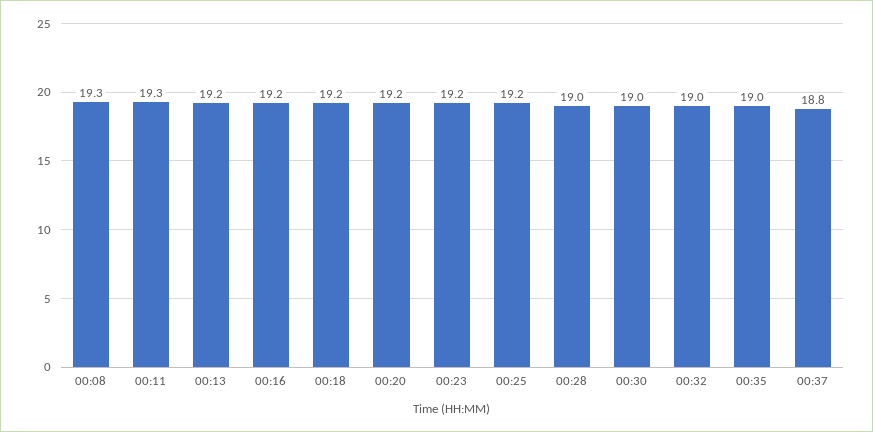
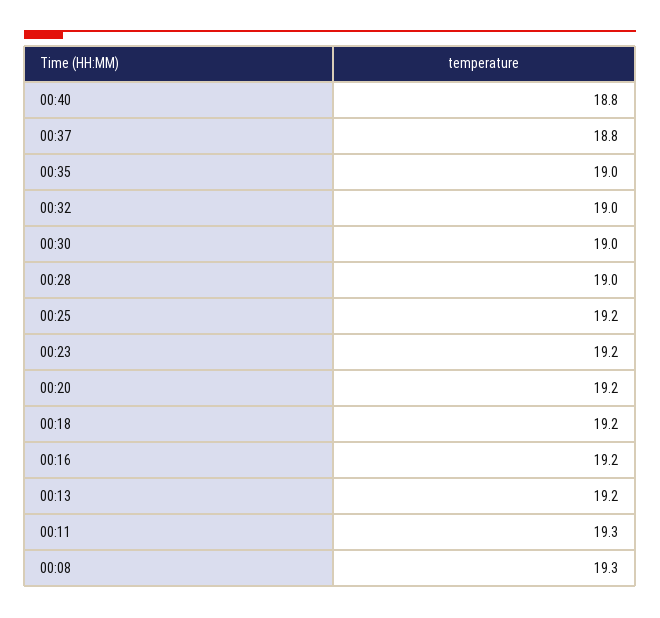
00:40: none -> 18.8

